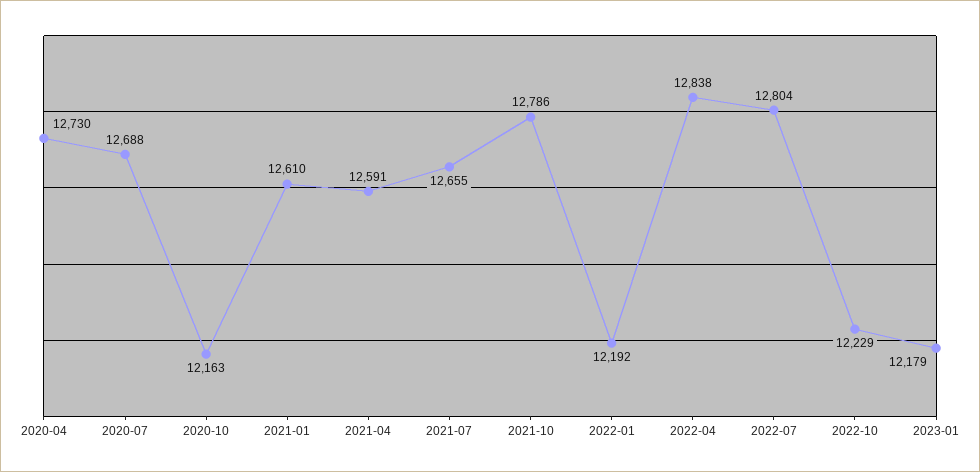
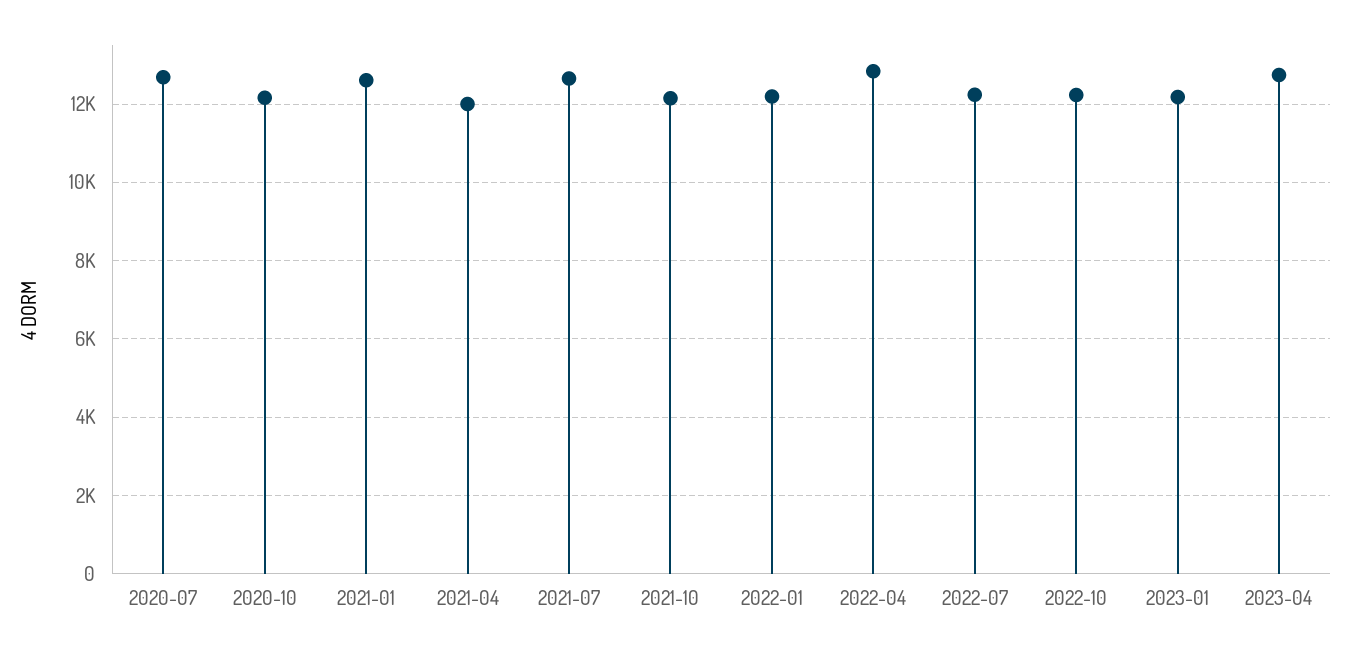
2020-04: 12730 -> none
2021-04: 12591 -> 12000
2021-10: 12786 -> 12200
2022-07: 12804 -> 12200
2023-04: none -> 12800

